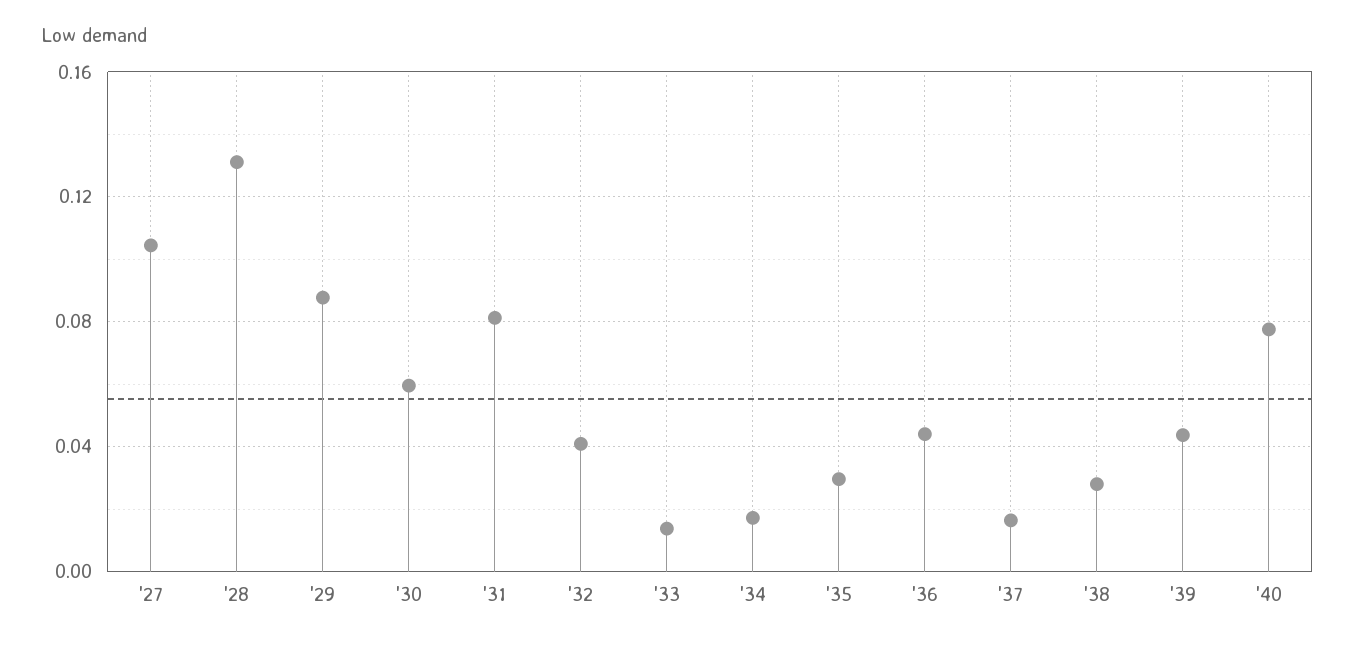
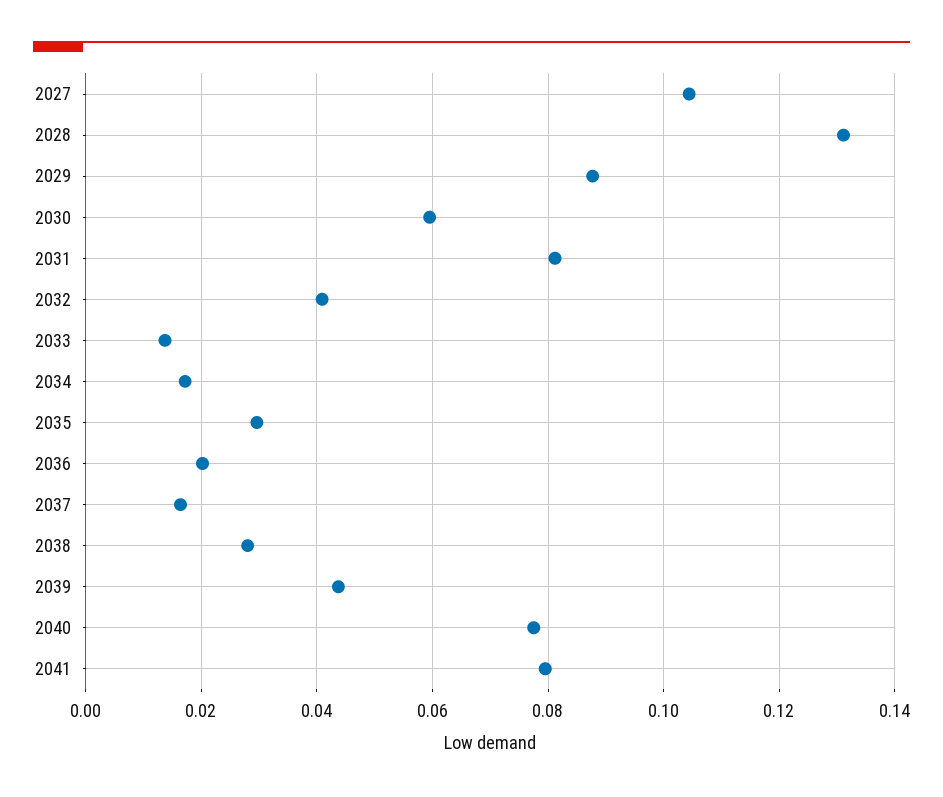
'36: 0.045 -> 0.02
2041: none -> 0.08

